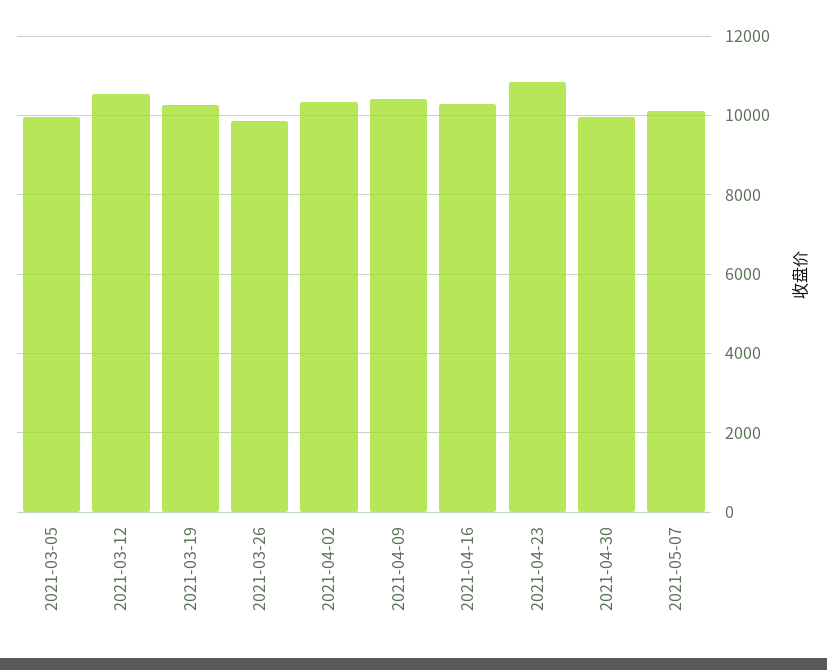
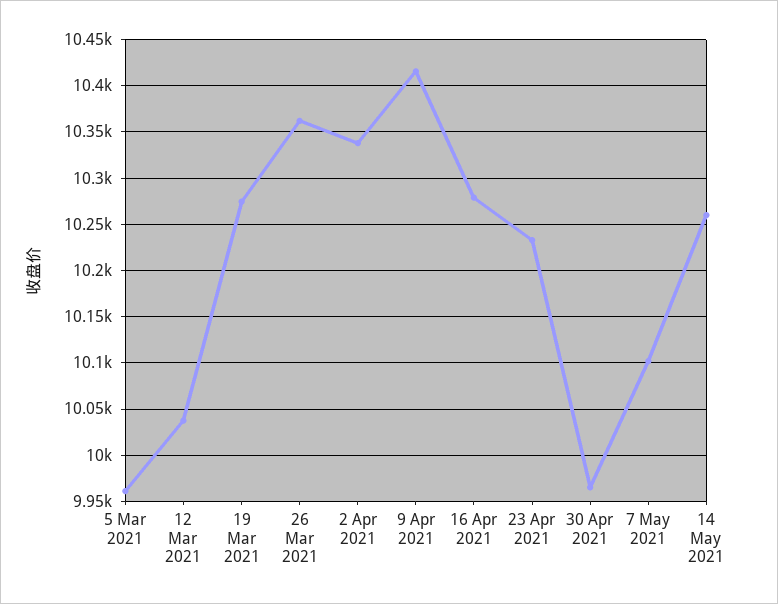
2021-03-12: 10600 -> 10040
2021-03-26: 9800 -> 10360
2021-04-23: 10800 -> 10230
14 May 2021: none -> 10260

